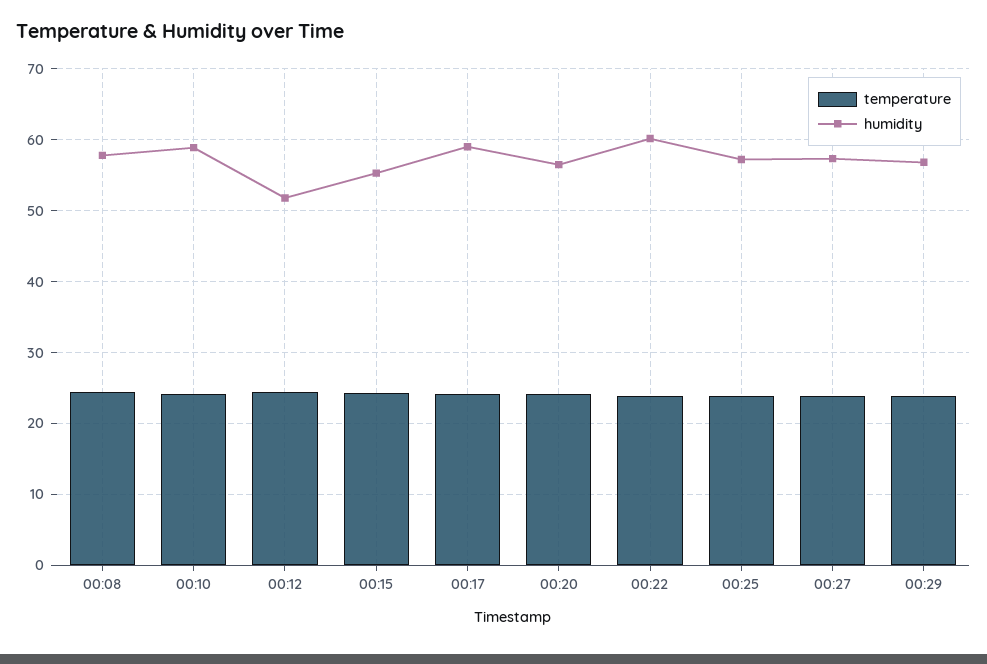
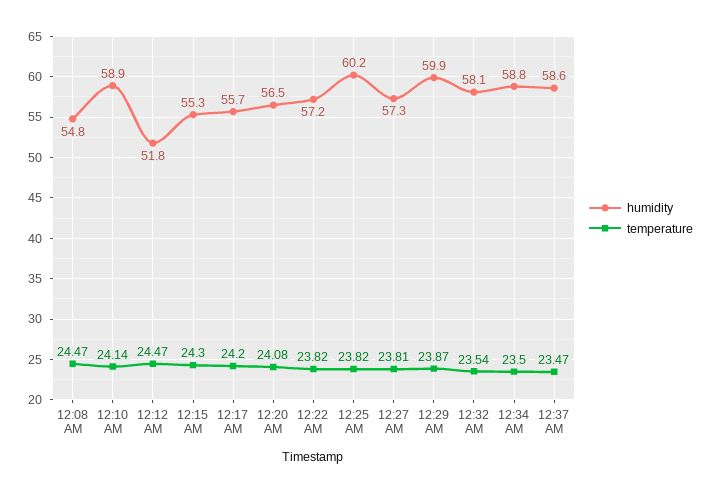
humidity, 00:08: 58 -> 54.8
humidity, 00:17: 59 -> 55.7
humidity, 00:22: 60 -> 57.2
humidity, 00:25: 57 -> 60.2
humidity, 00:29: 57 -> 59.9
humidity, 12:32 AM: none -> 58.1
temperature, 12:32 AM: none -> 23.54
humidity, 12:34 AM: none -> 58.8
temperature, 12:34 AM: none -> 23.5
humidity, 12:37 AM: none -> 58.6
temperature, 12:37 AM: none -> 23.47

